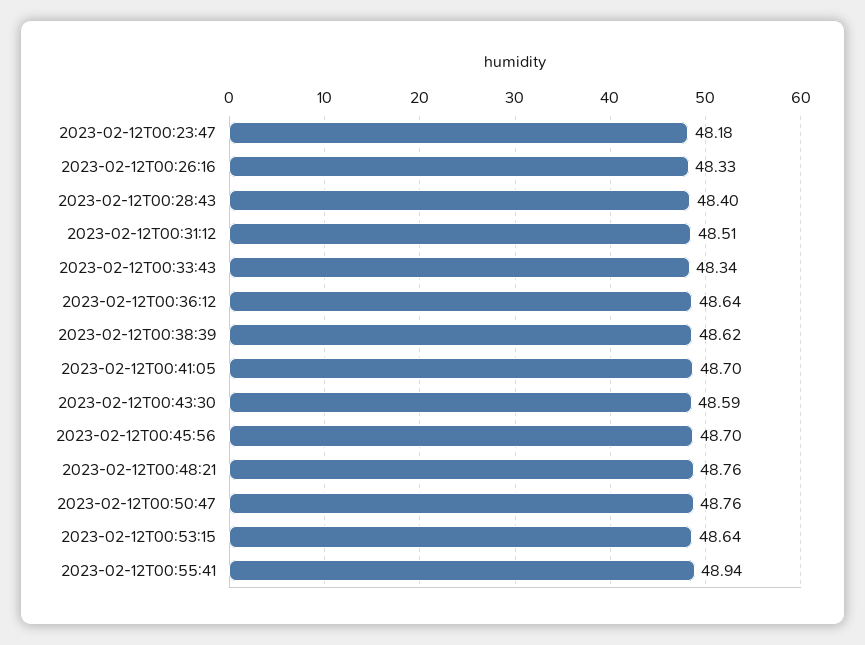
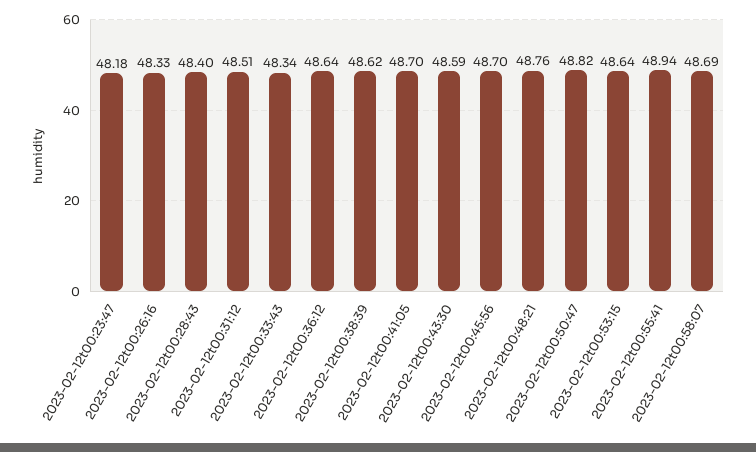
2023-02-12T00:50:47: 48.76 -> 48.82
2023-02-12t00:58:07: none -> 48.69

